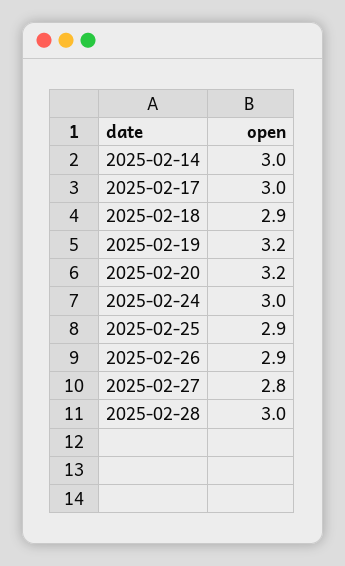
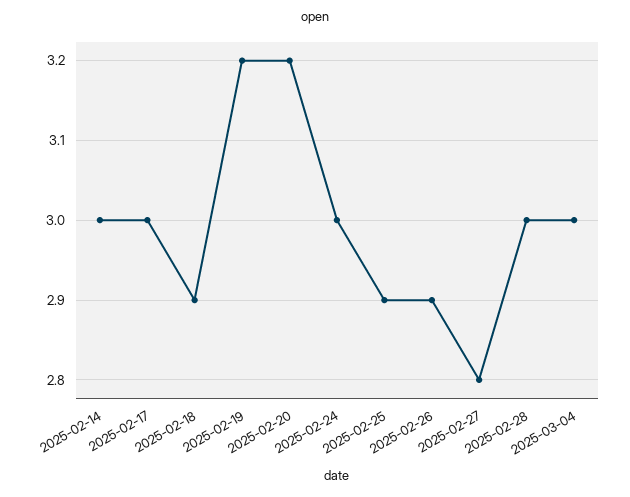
2025-03-04: none -> 3

